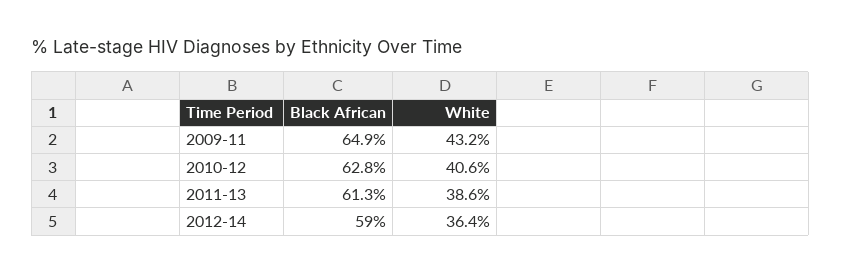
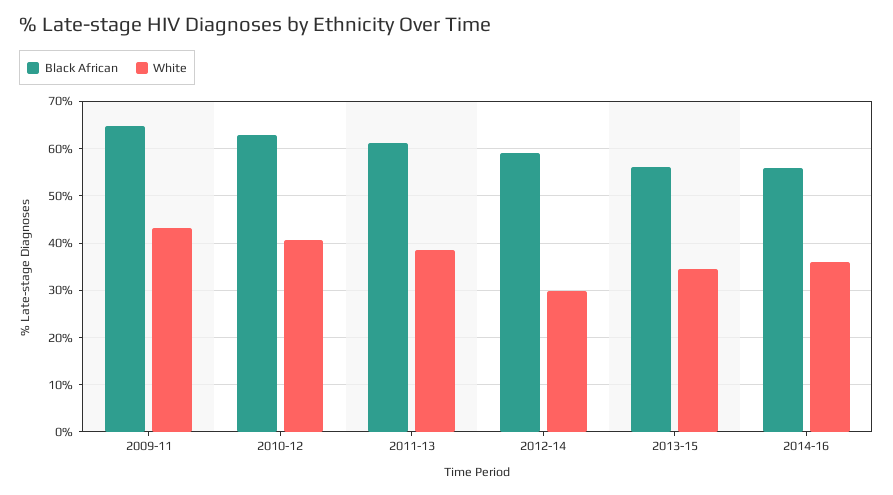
White, 2012-14: 36.4 -> 30
Black African, 2013-15: none -> 56
White, 2013-15: none -> 34
Black African, 2014-16: none -> 56
White, 2014-16: none -> 36

